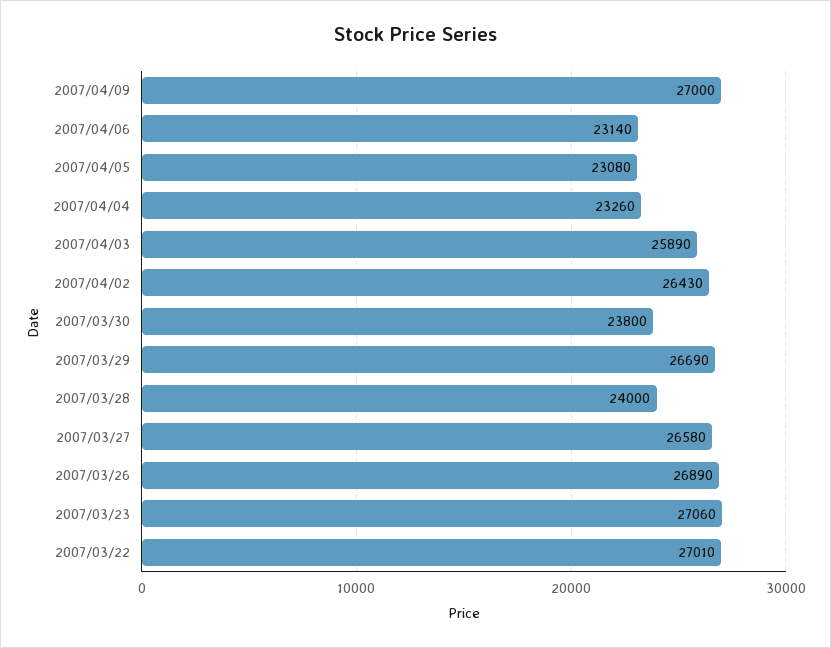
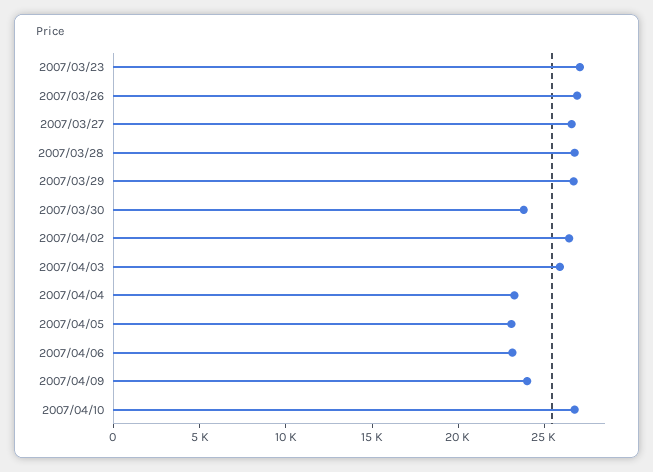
2007/04/09: 27000 -> 24000
2007/03/28: 24000 -> 27000
2007/03/22: 27010 -> none
2007/04/10: none -> 27000

